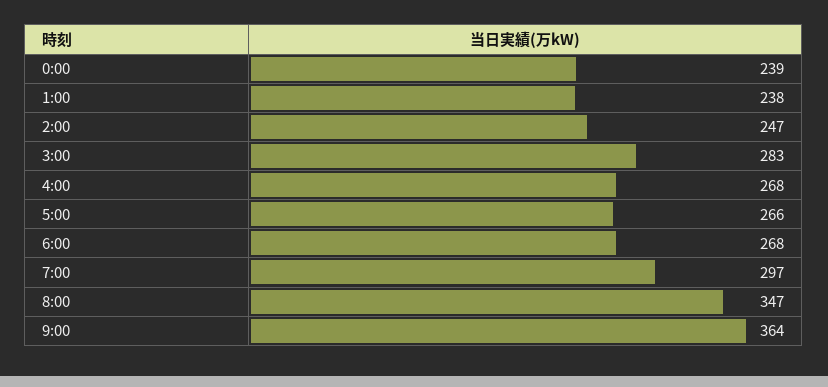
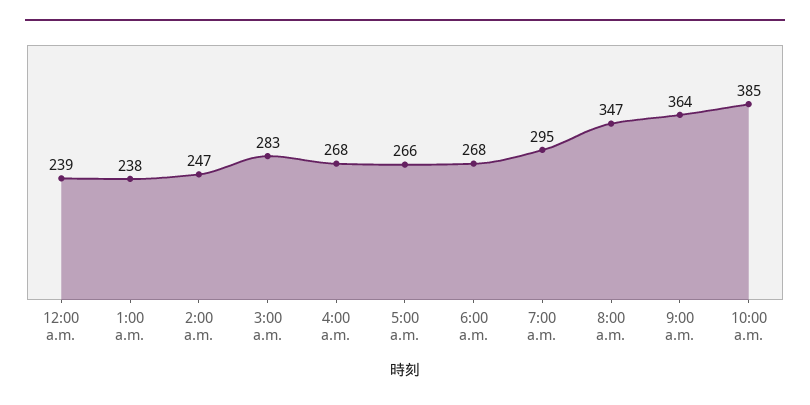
7:00: 297 -> 295
10:00 a.m.: none -> 385

